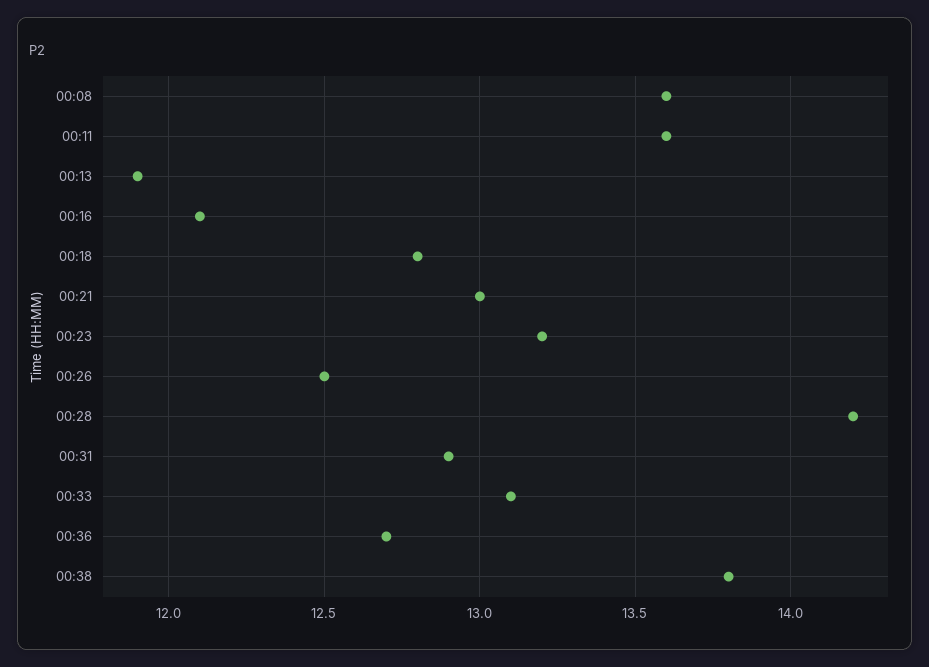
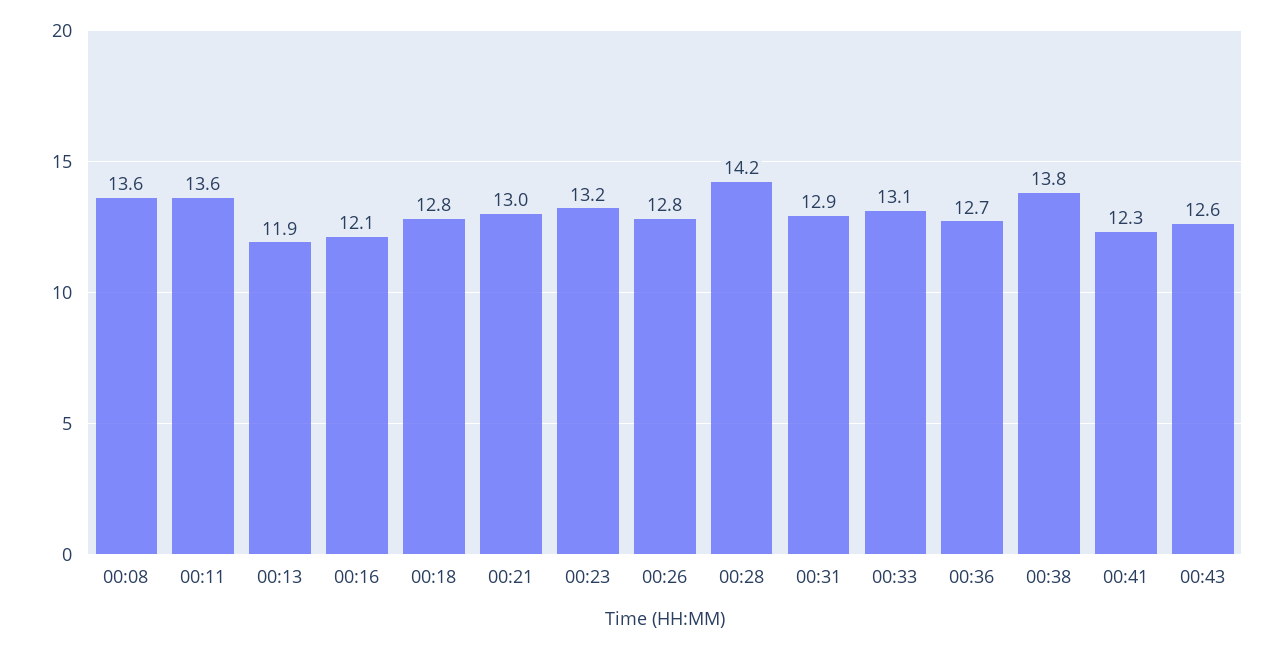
00:26: 12.5 -> 12.8
00:41: none -> 12.3
00:43: none -> 12.6

